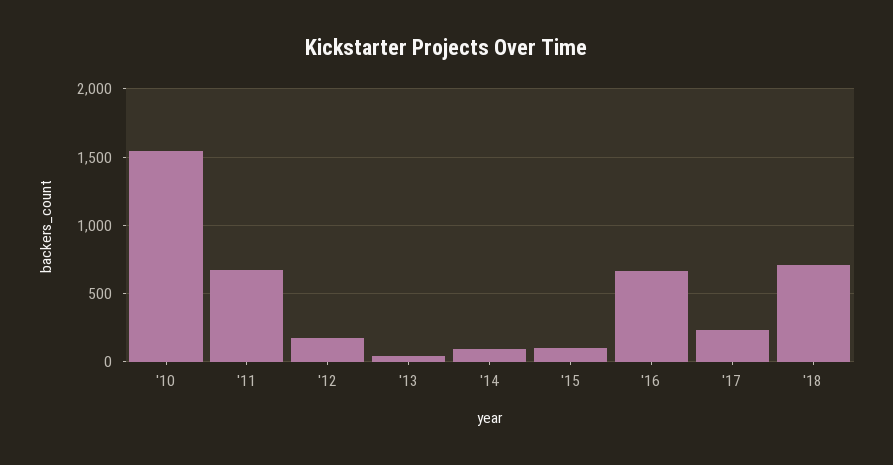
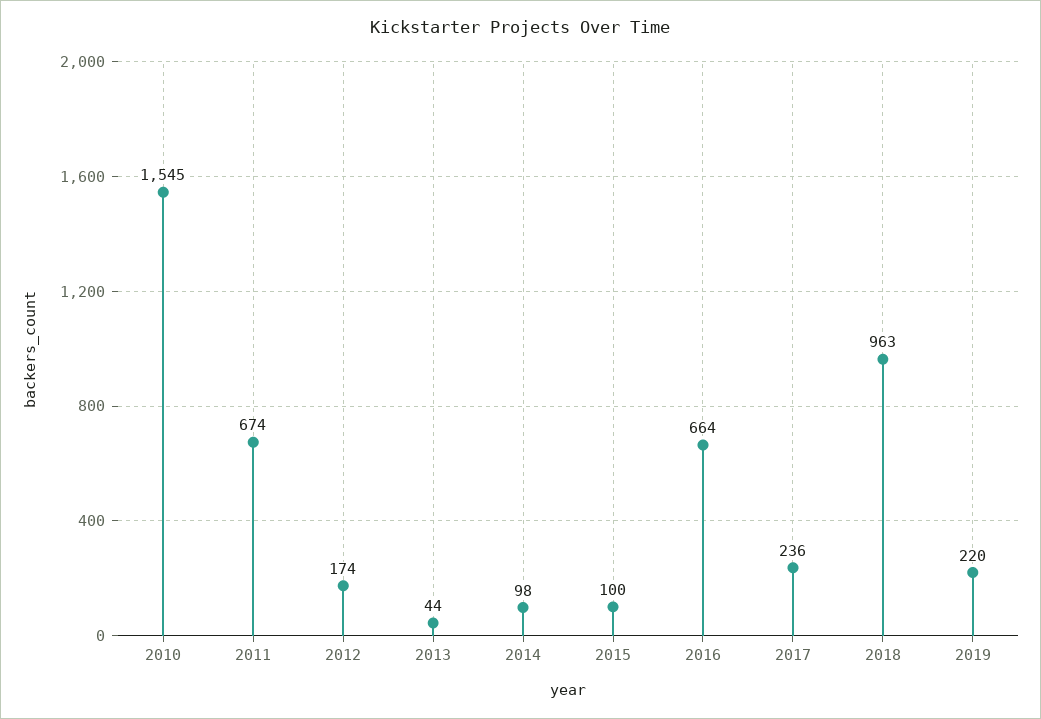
'18: 700 -> 963
2019: none -> 220

